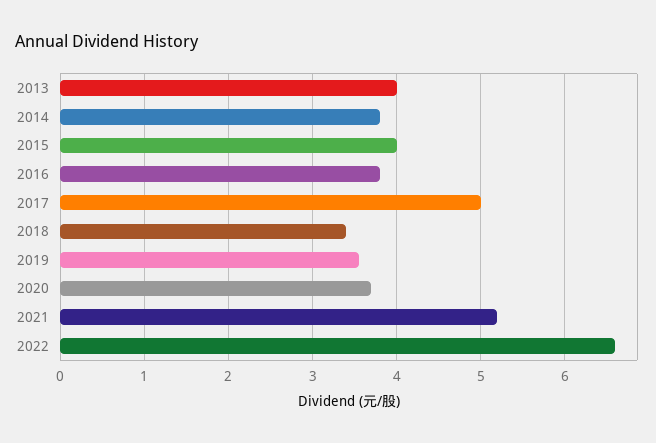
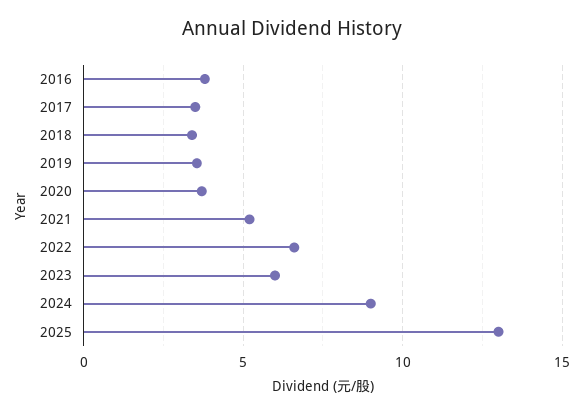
2013: 4 -> none
2014: 3.8 -> none
2015: 4 -> none
2017: 5 -> 3.5
2023: none -> 6
2024: none -> 9
2025: none -> 13

